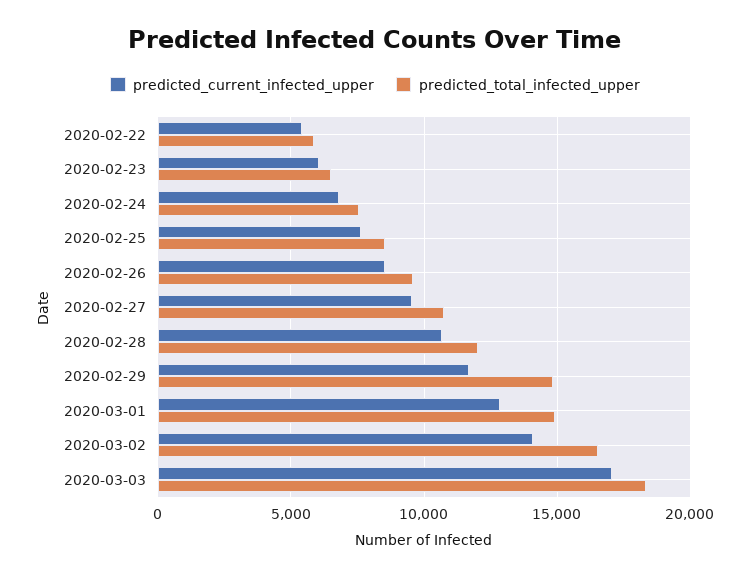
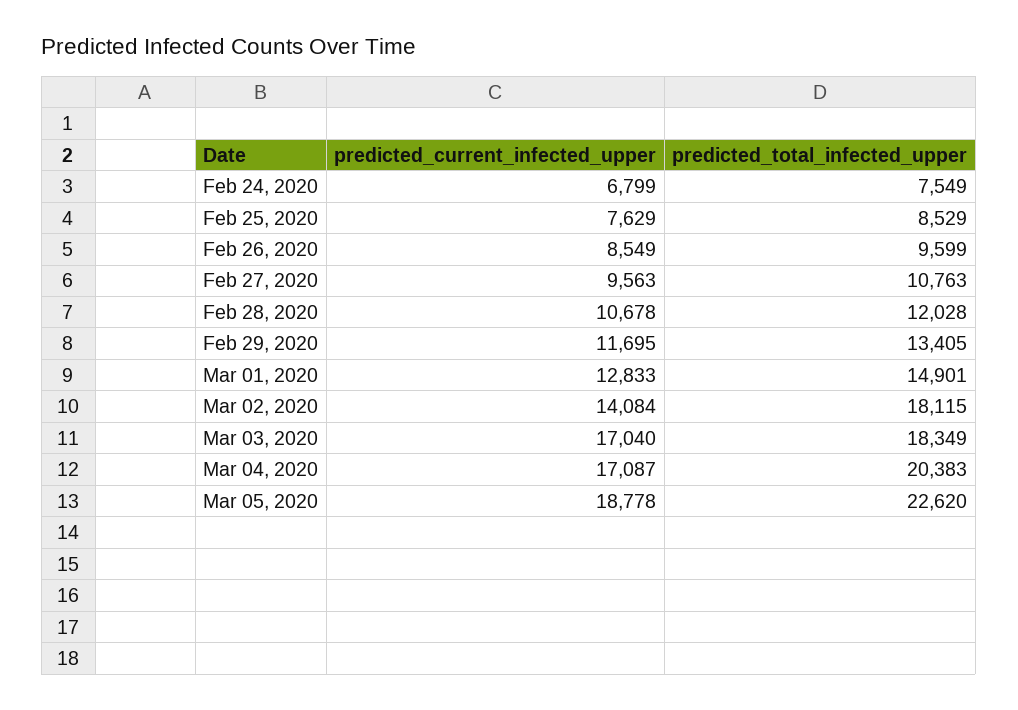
predicted_current_infected_upper, 2020-02-22: 5500 -> none
predicted_total_infected_upper, 2020-02-22: 6000 -> none
predicted_current_infected_upper, 2020-02-23: 6000 -> none
predicted_total_infected_upper, 2020-02-23: 6500 -> none
predicted_total_infected_upper, 2020-02-29: 15000 -> 13405
predicted_total_infected_upper, 2020-03-02: 16500 -> 18115
predicted_current_infected_upper, Mar 04, 2020: none -> 17087
predicted_total_infected_upper, Mar 04, 2020: none -> 20383
predicted_current_infected_upper, Mar 05, 2020: none -> 18778
predicted_total_infected_upper, Mar 05, 2020: none -> 22620

